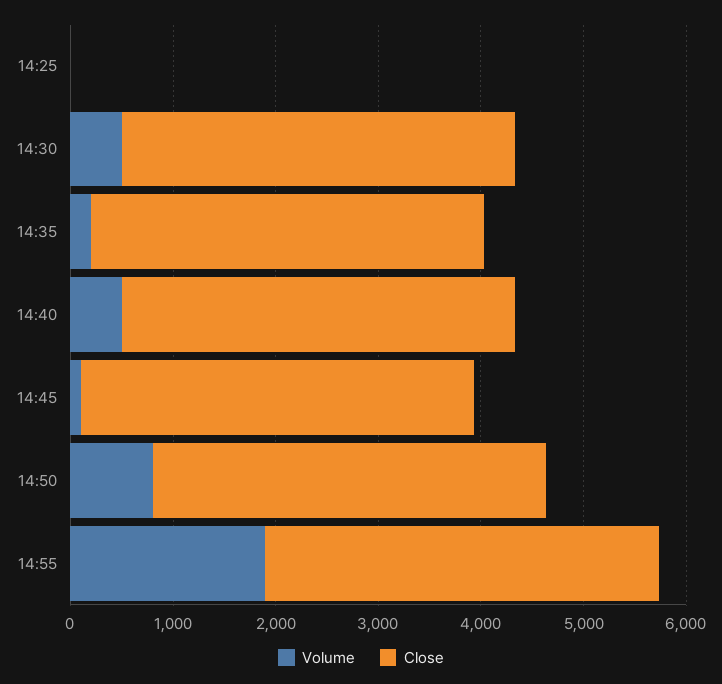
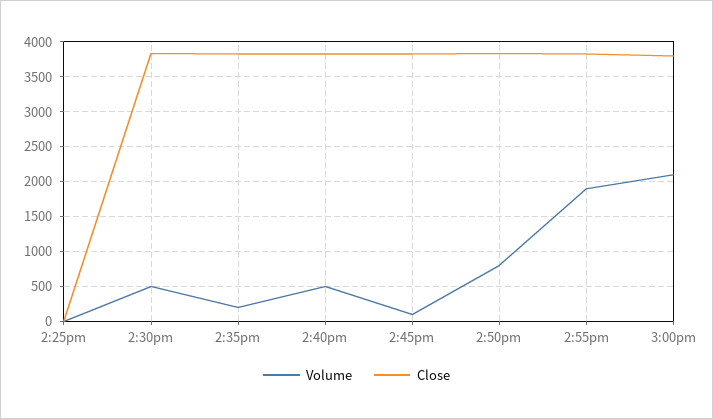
Volume, 3:00pm: none -> 2100
Close, 3:00pm: none -> 3800

